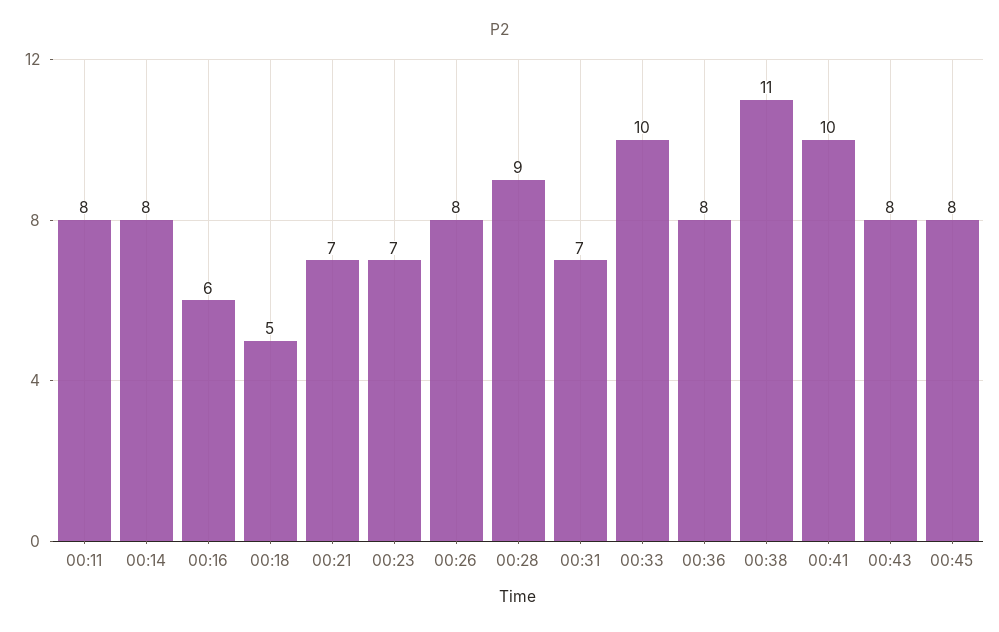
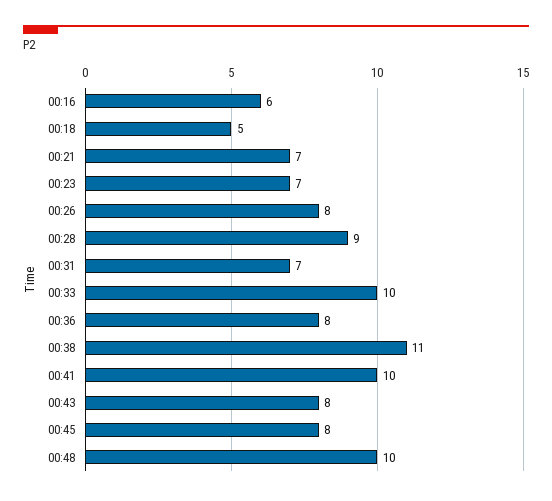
00:11: 8 -> none
00:14: 8 -> none
00:48: none -> 10

